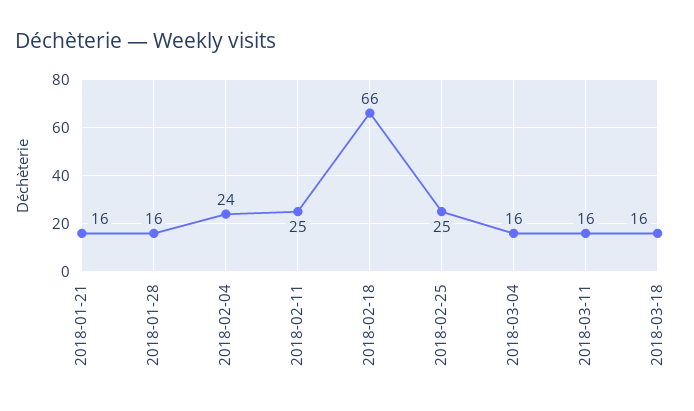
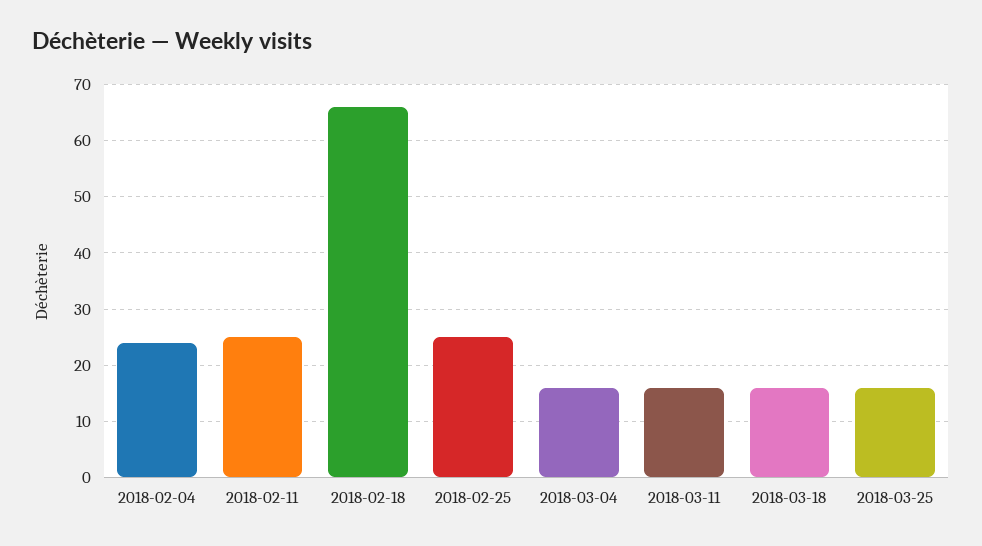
2018-01-21: 16 -> none
2018-01-28: 16 -> none
2018-03-25: none -> 15

